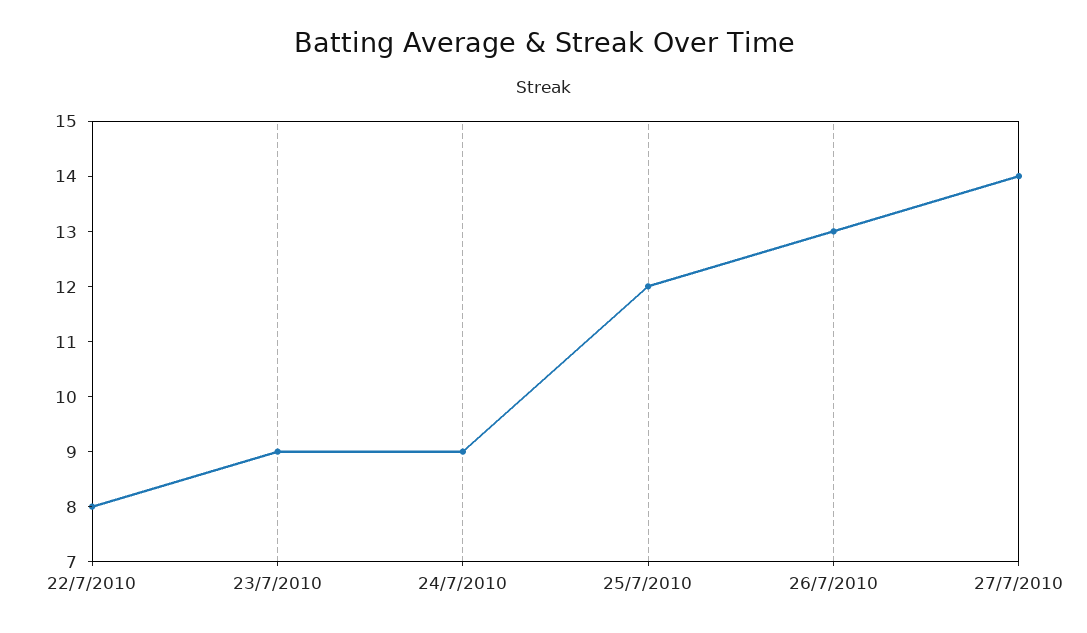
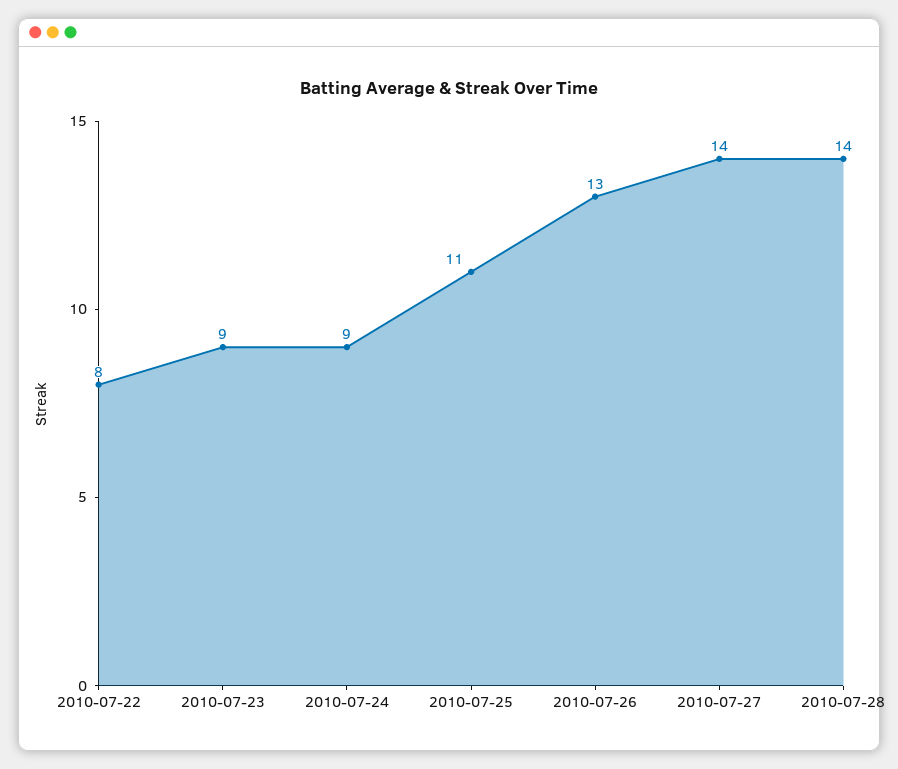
25/7/2010: 12 -> 11
2010-07-28: none -> 14

